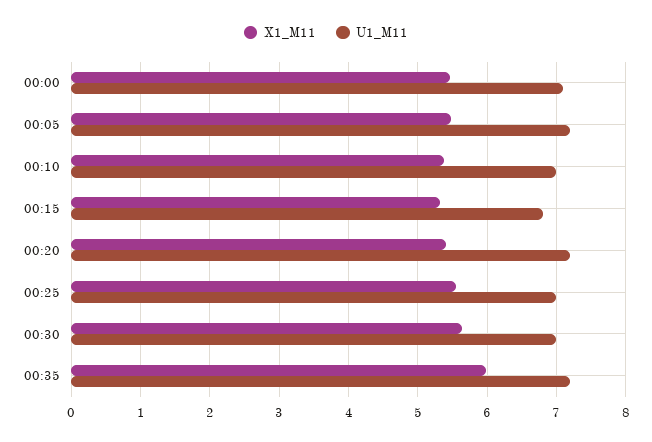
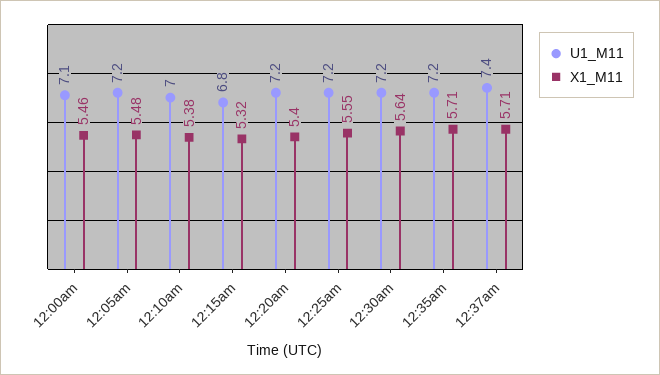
U1_M11, 00:25: 7 -> 7.2
U1_M11, 00:30: 7 -> 7.2
X1_M11, 00:35: 6 -> 5.71
U1_M11, 12:37am: none -> 7.4
X1_M11, 12:37am: none -> 5.71

